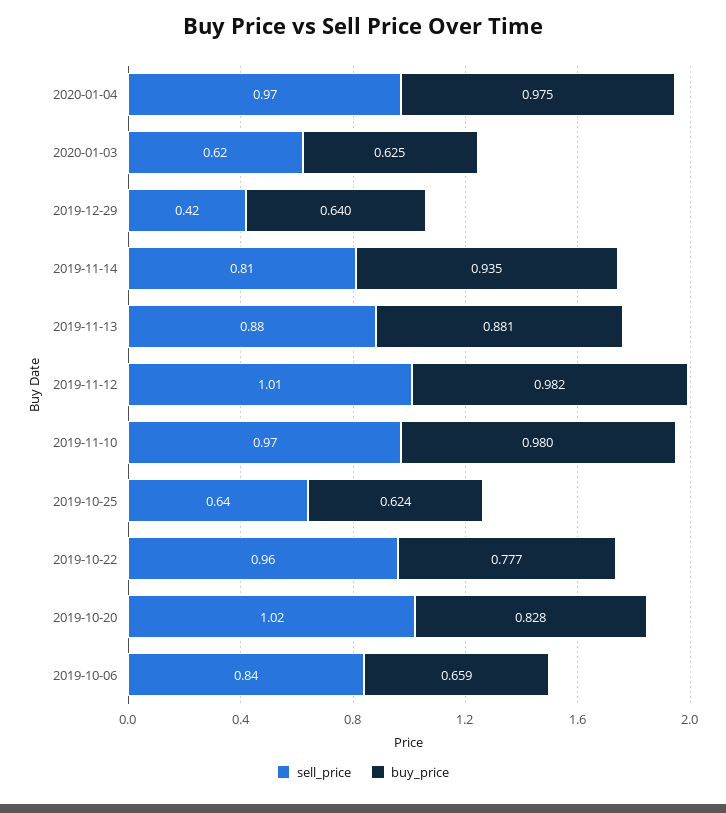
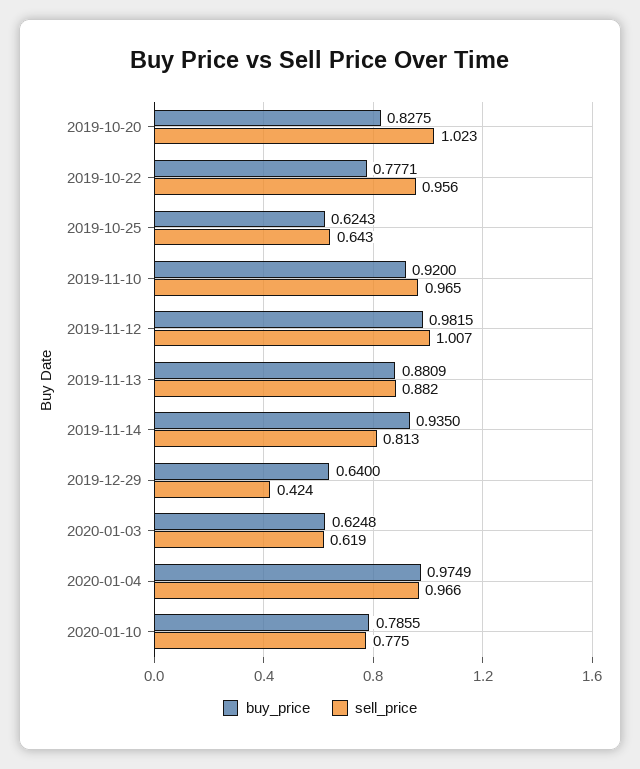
buy_price, 2019-11-10: 0.98 -> 0.92
sell_price, 2019-10-06: 0.84 -> none
buy_price, 2019-10-06: 0.659 -> none
buy_price, 2020-01-10: none -> 0.7855
sell_price, 2020-01-10: none -> 0.775

